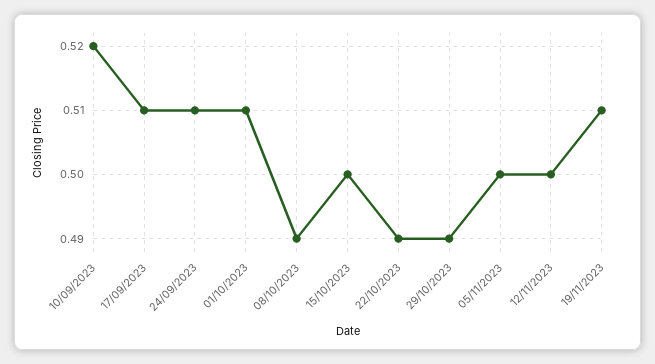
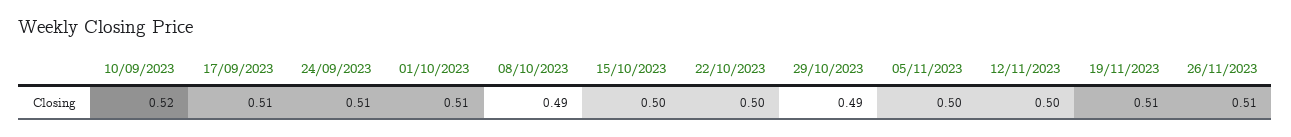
22/10/2023: 0.49 -> 0.5
26/11/2023: none -> 0.51

